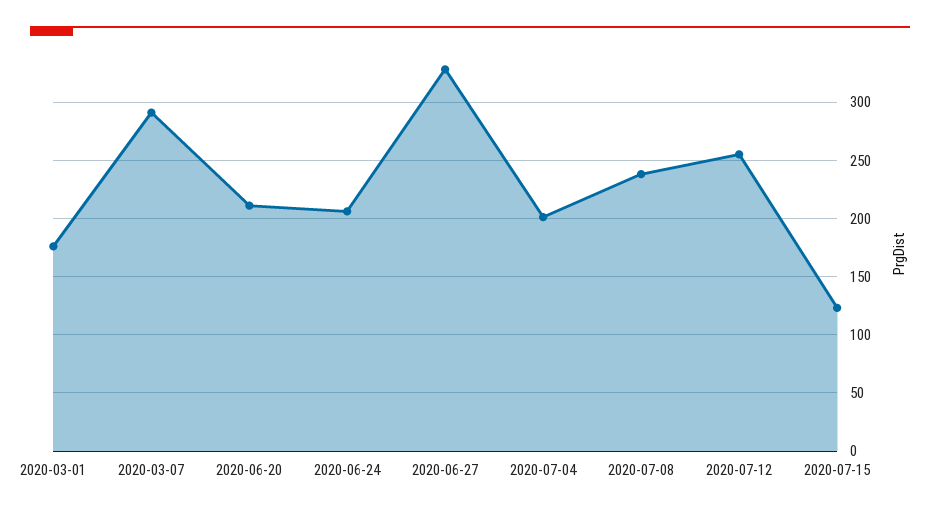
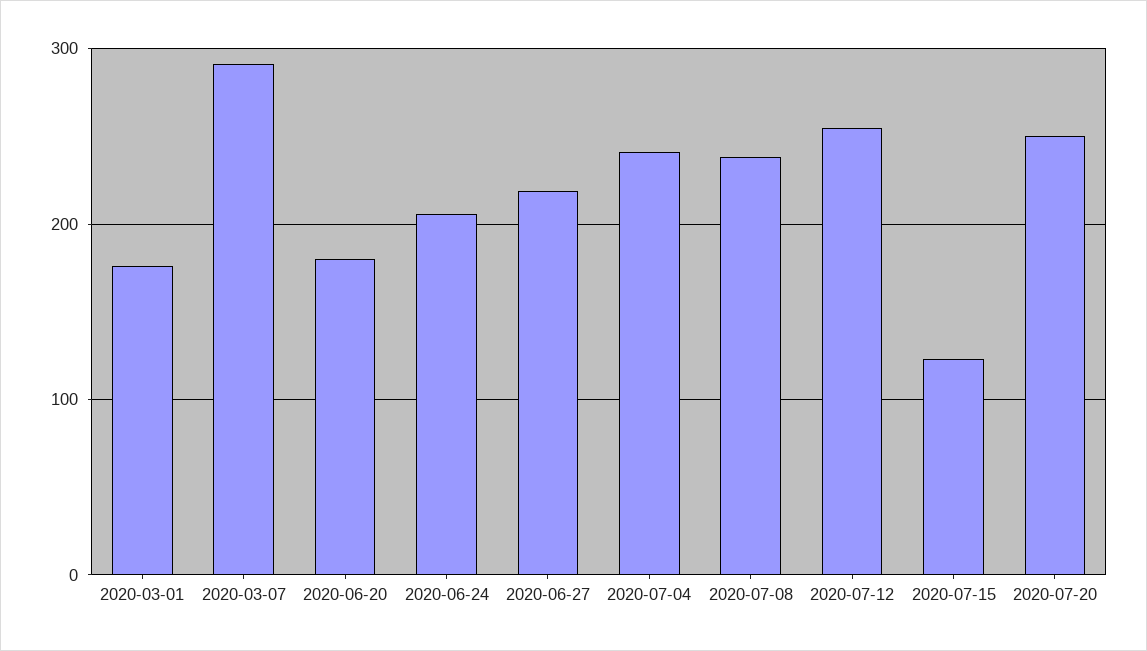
2020-06-20: 210 -> 180
2020-06-27: 330 -> 220
2020-07-04: 200 -> 240
2020-07-20: none -> 250

